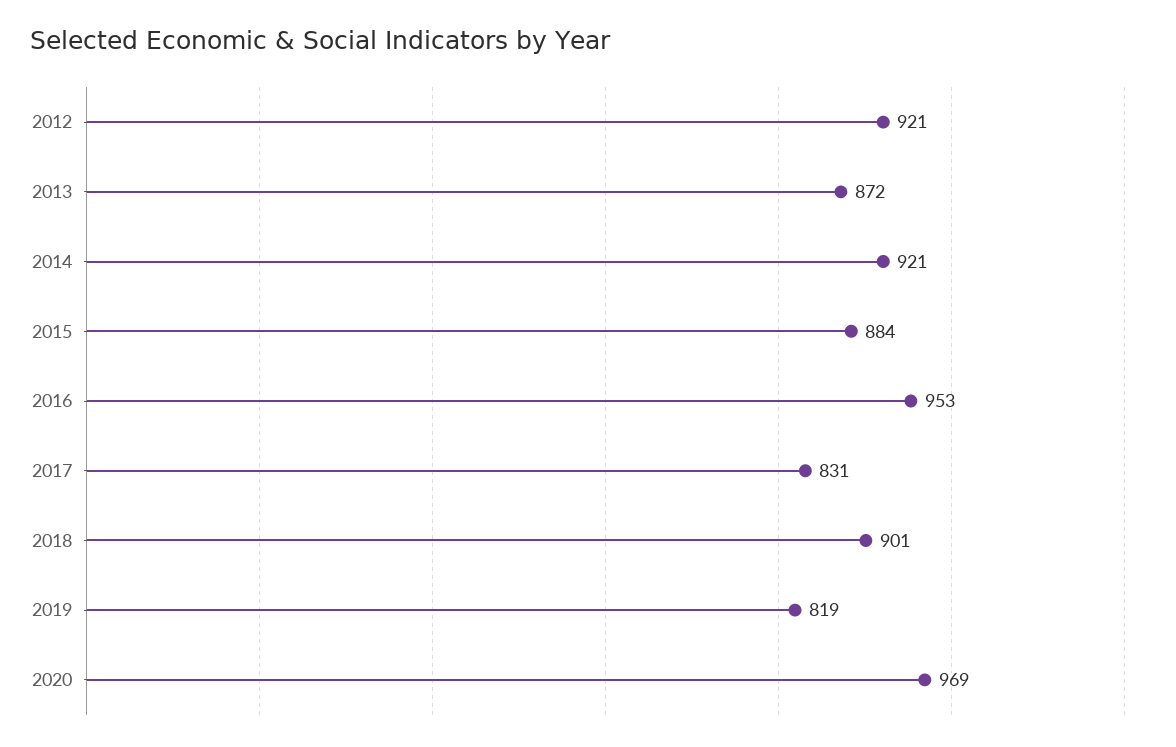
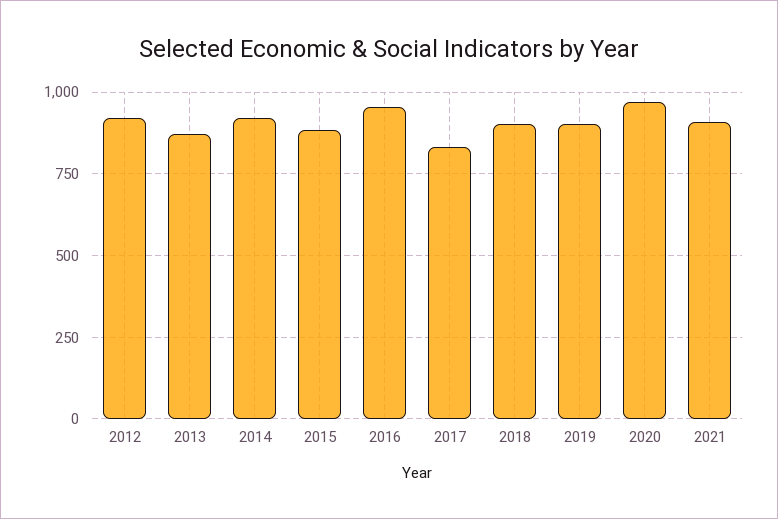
2019: 819 -> 900
2021: none -> 900

